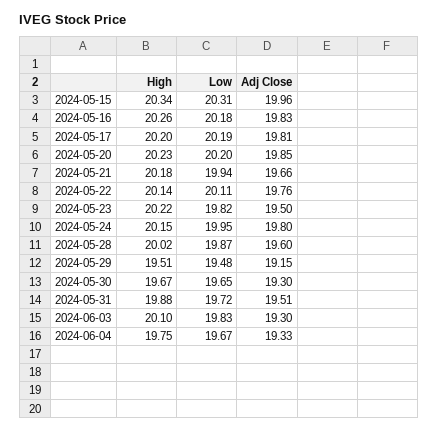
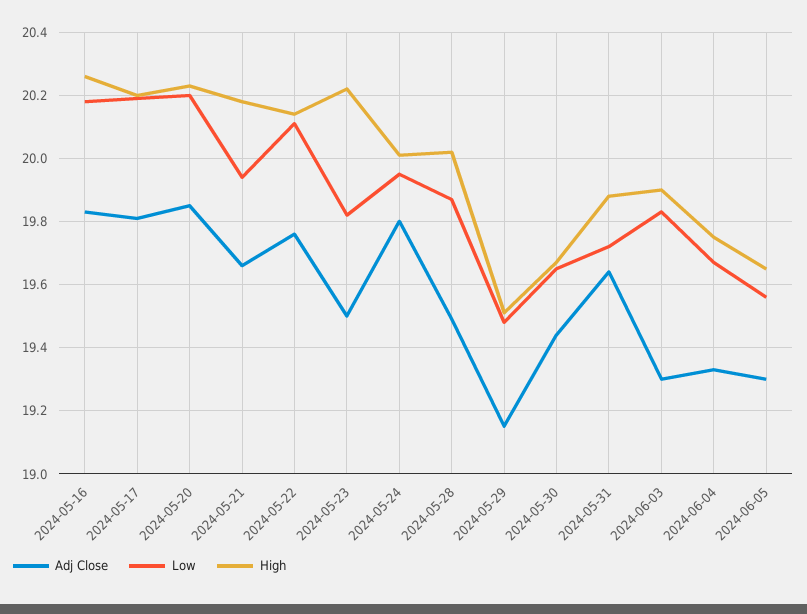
High, 2024-05-15: 20.34 -> none
Low, 2024-05-15: 20.31 -> none
Adj Close, 2024-05-15: 19.96 -> none
High, 2024-05-24: 20.15 -> 20
Adj Close, 2024-05-28: 19.6 -> 19.5
Adj Close, 2024-05-30: 19.3 -> 19.45
Adj Close, 2024-05-31: 19.51 -> 19.65
High, 2024-06-03: 20.1 -> 19.9
Adj Close, 2024-06-05: none -> 19.3
Low, 2024-06-05: none -> 19.55
High, 2024-06-05: none -> 19.65

